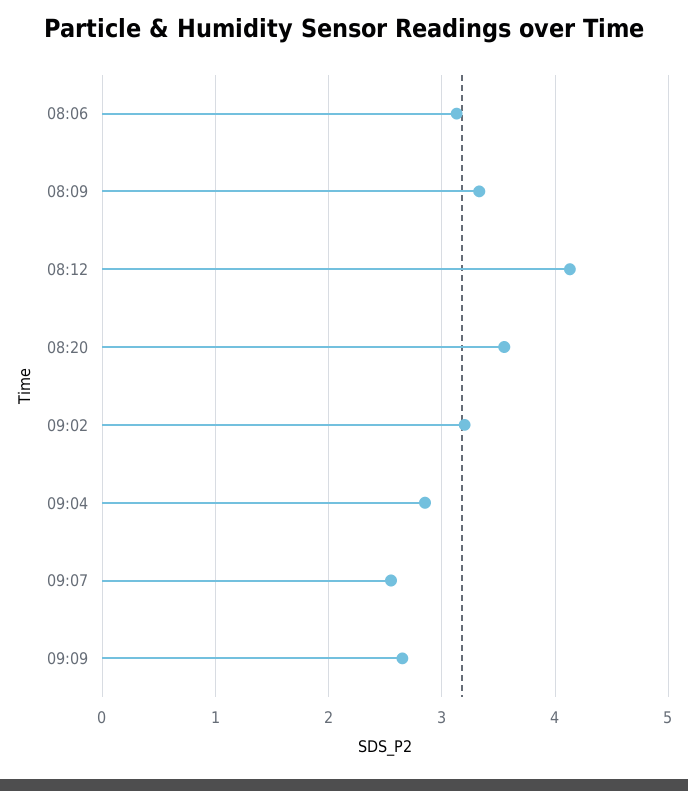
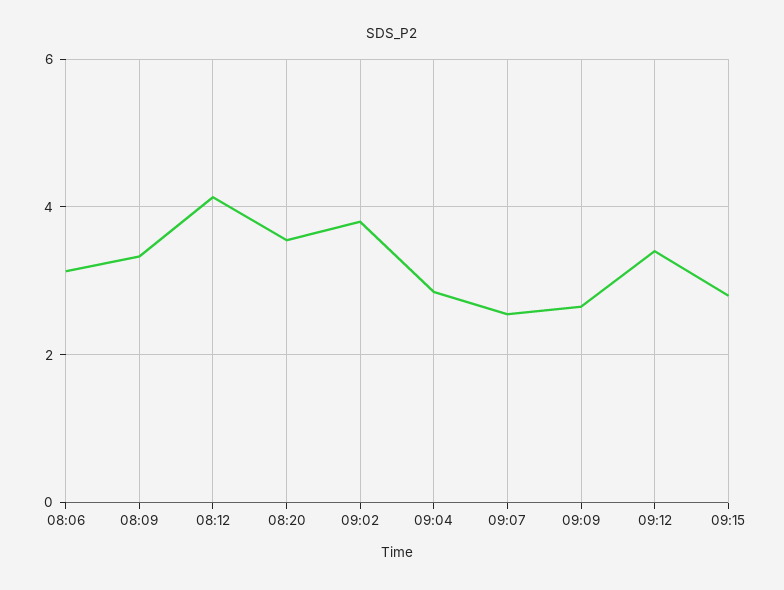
09:02: 3.2 -> 3.8
09:12: none -> 3.4
09:15: none -> 2.8

